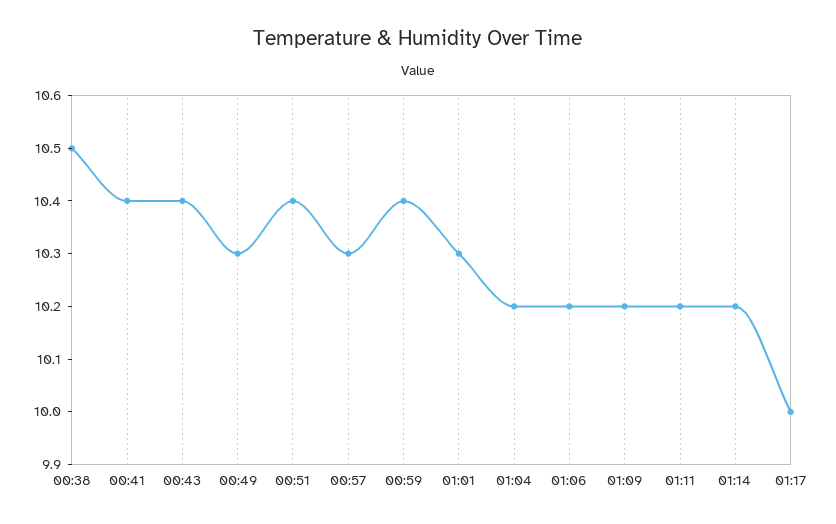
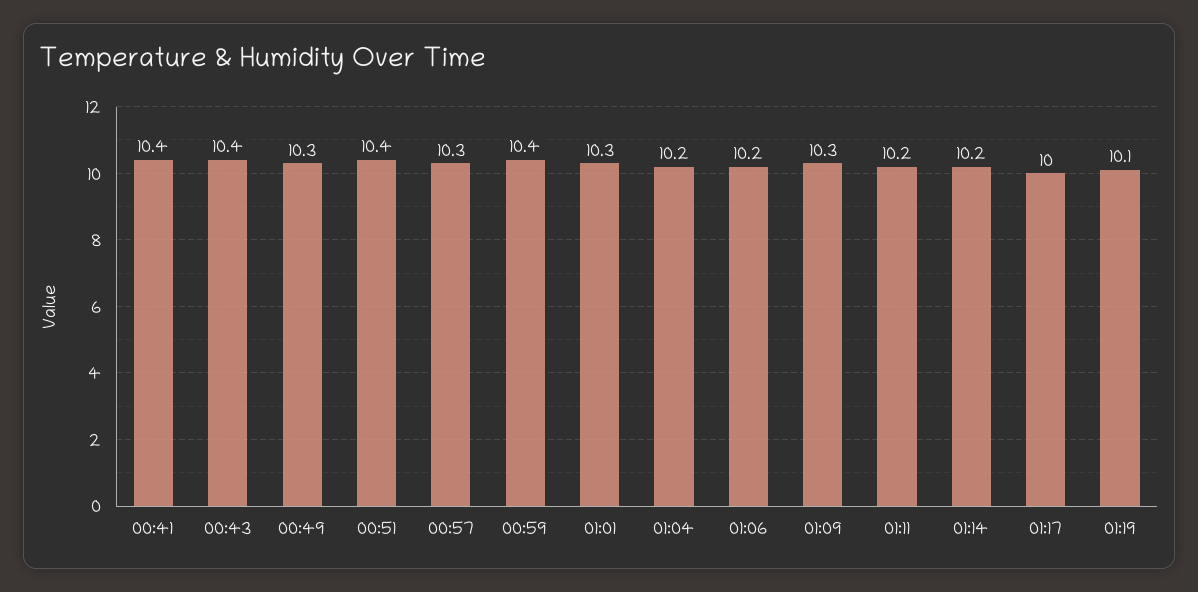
00:38: 10.5 -> none
01:09: 10.2 -> 10.3
01:19: none -> 10.1

